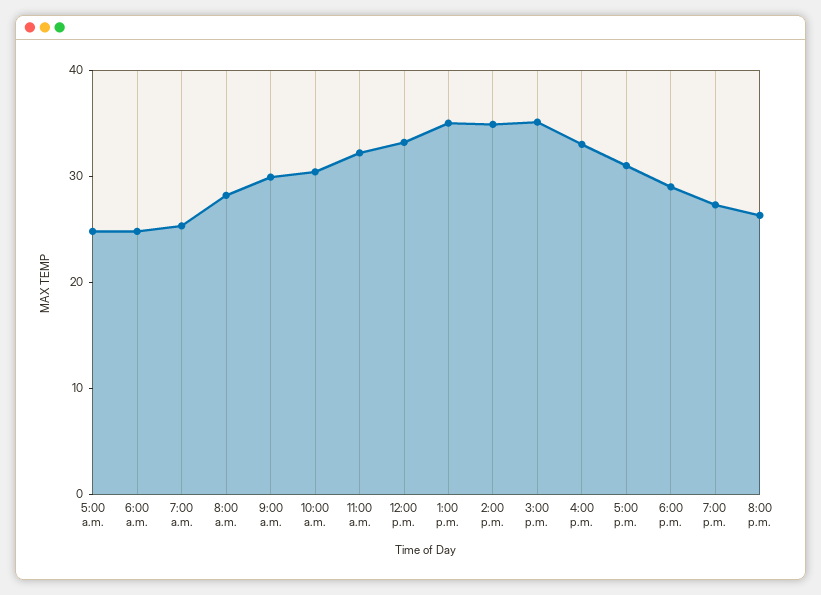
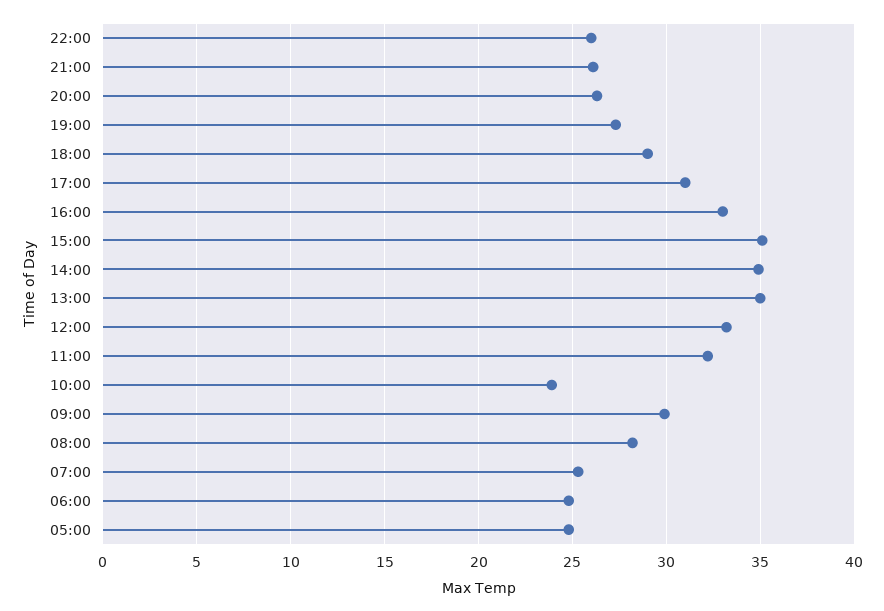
10:00 a.m.: 30 -> 24
22:00: none -> 26
21:00: none -> 26

